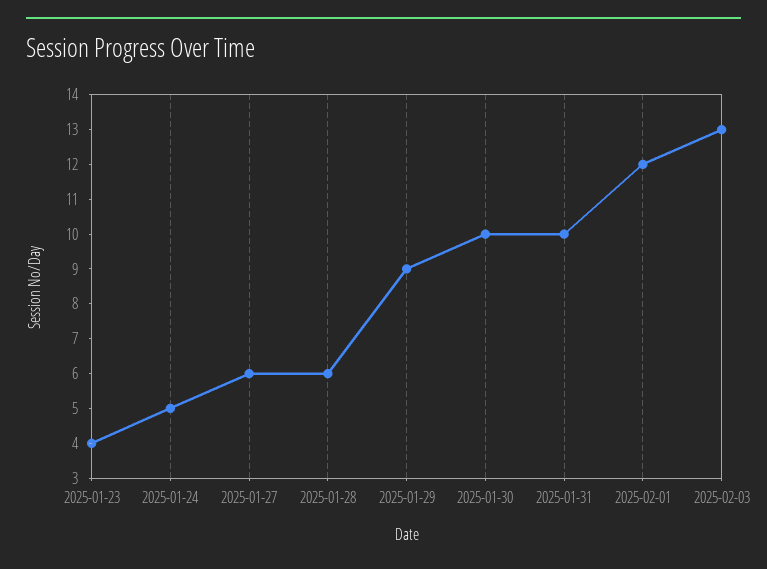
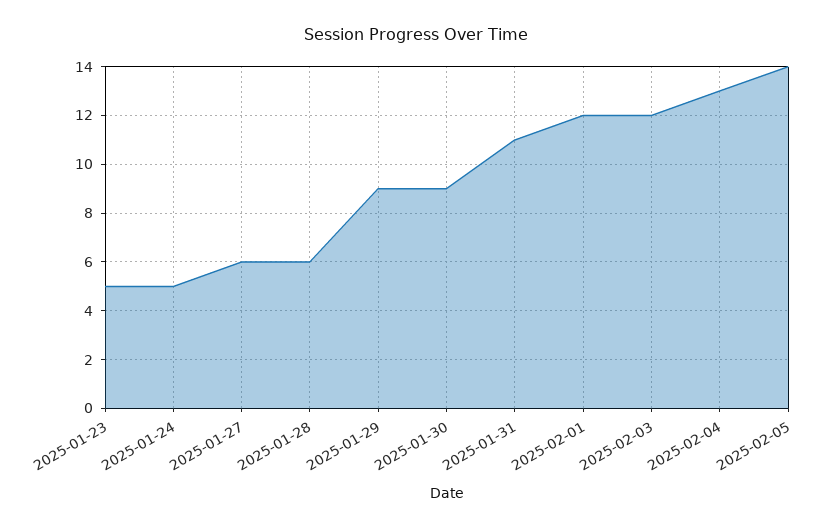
2025-01-23: 4 -> 5
2025-01-30: 10 -> 9
2025-01-31: 10 -> 11
2025-02-03: 13 -> 12
2025-02-04: none -> 13
2025-02-05: none -> 14

